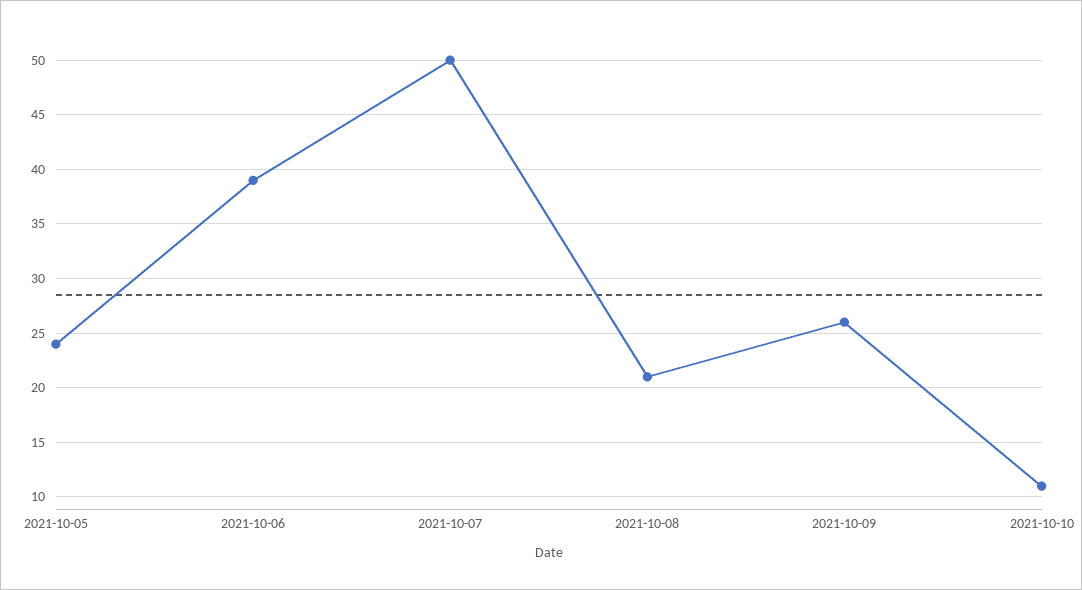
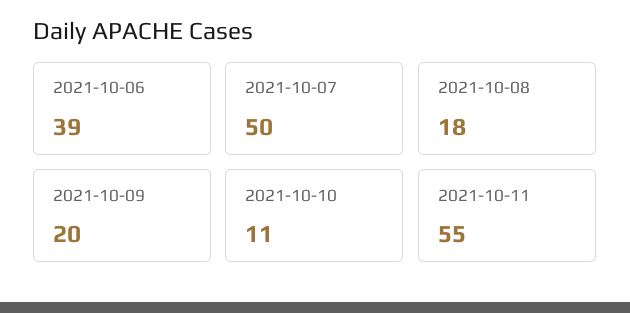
2021-10-05: 24 -> none
2021-10-08: 21 -> 18
2021-10-09: 26 -> 20
2021-10-11: none -> 55

